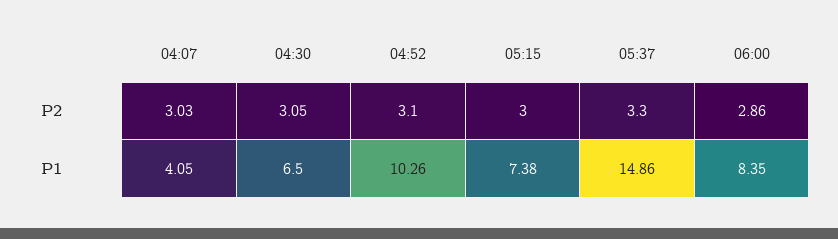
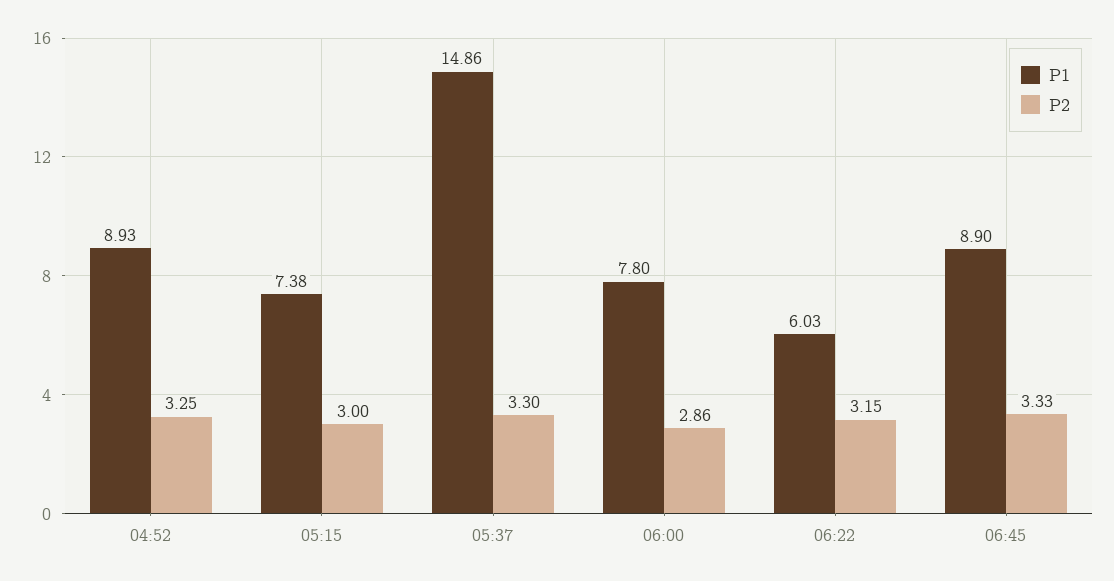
P2, 04:07: 3.03 -> none
P2, 04:30: 3.05 -> none
P2, 04:52: 3.1 -> 3.25
P1, 04:07: 4.05 -> none
P1, 04:30: 6.5 -> none
P1, 04:52: 10.26 -> 8.93
P1, 06:00: 8.35 -> 7.8
P1, 06:22: none -> 6.03
P2, 06:22: none -> 3.15
P1, 06:45: none -> 8.9
P2, 06:45: none -> 3.33

